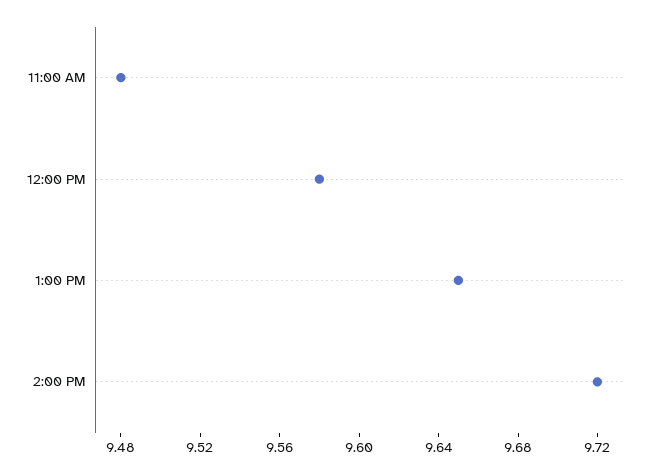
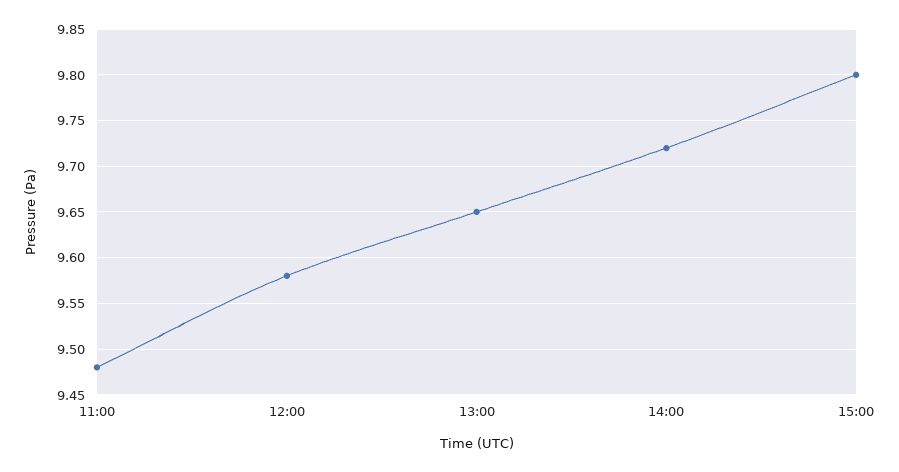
15:00: none -> 9.8

